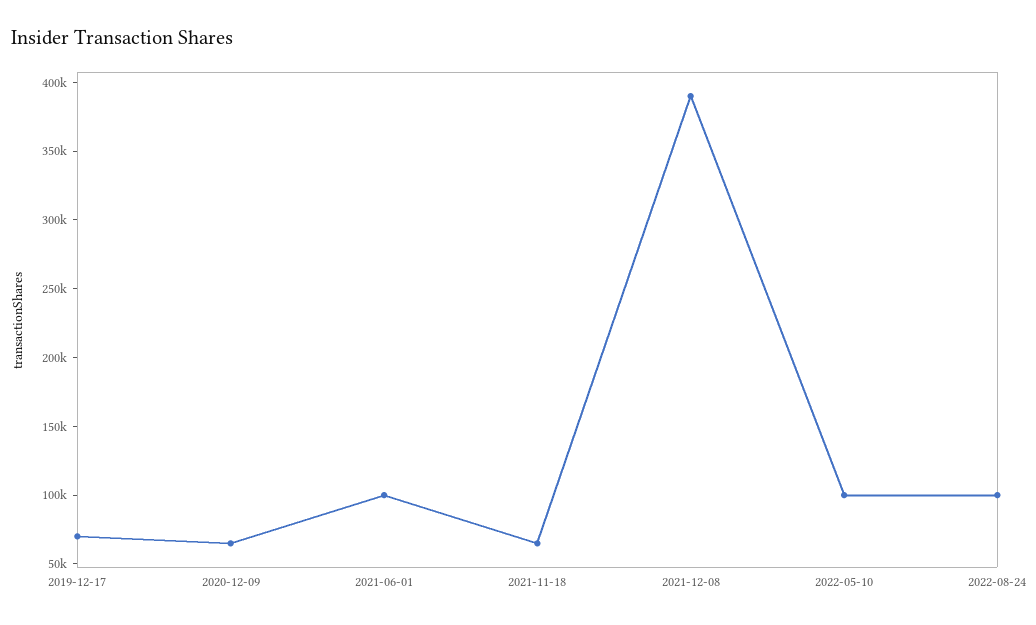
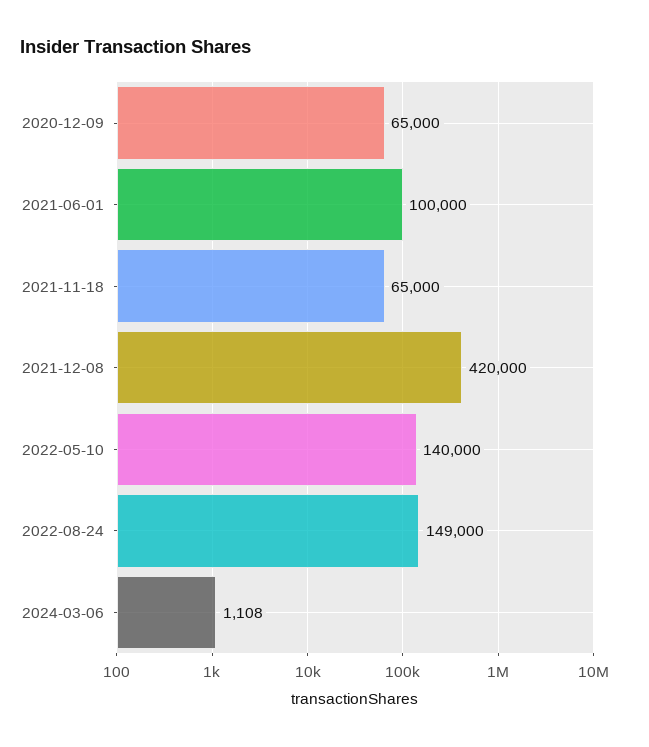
2019-12-17: 70000 -> none
2021-12-08: 390000 -> 420000
2022-05-10: 100000 -> 140000
2022-08-24: 100000 -> 149000
2024-03-06: none -> 1108

